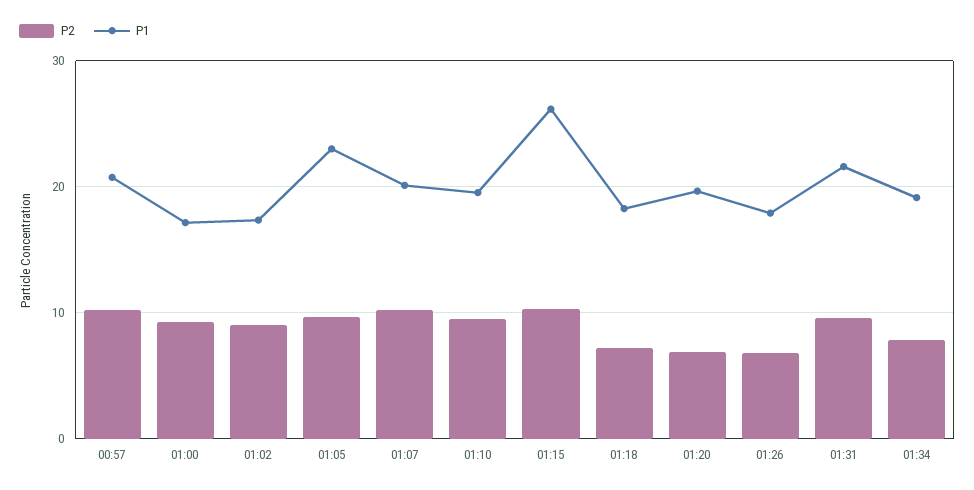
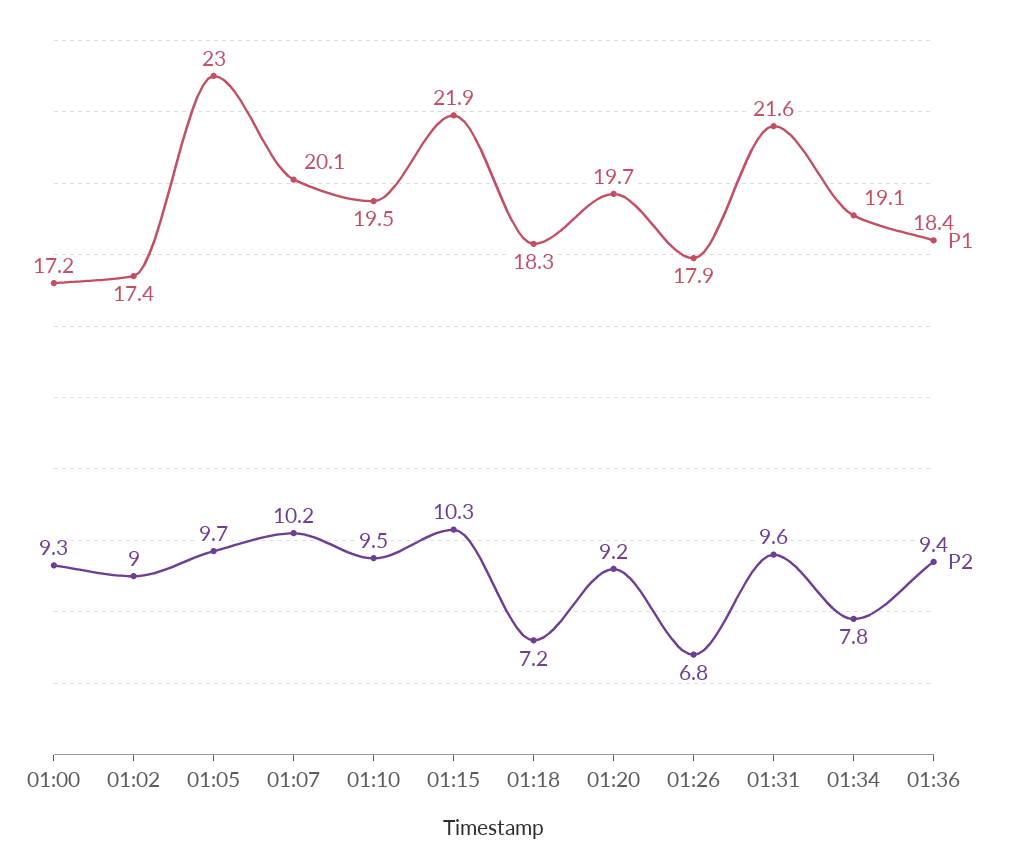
P2, 00:57: 10 -> none
P1, 00:57: 21 -> none
P1, 01:15: 26 -> 21.9
P2, 01:20: 7 -> 9.2
P1, 01:36: none -> 18.4
P2, 01:36: none -> 9.4

